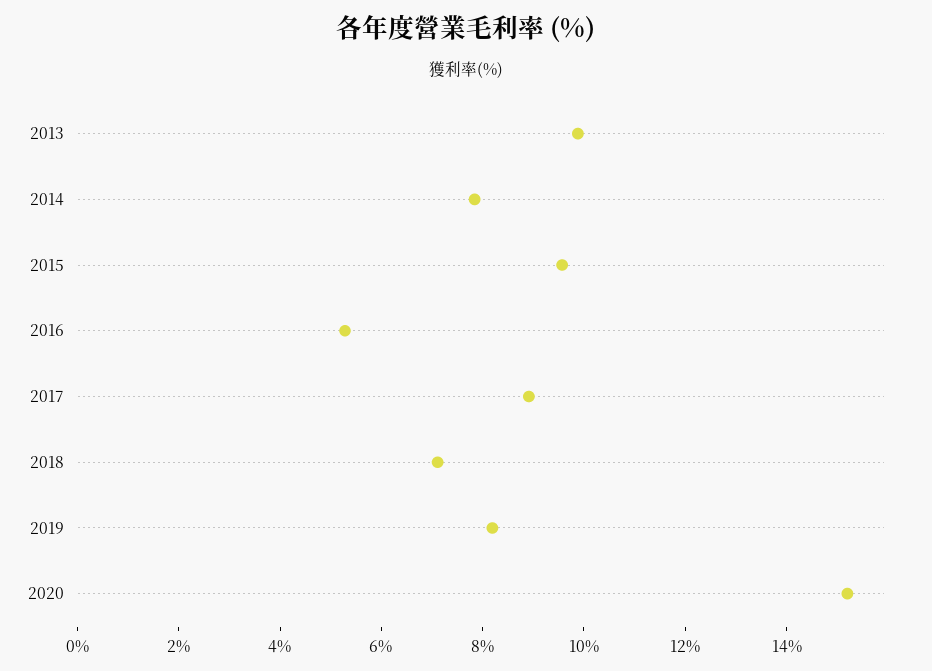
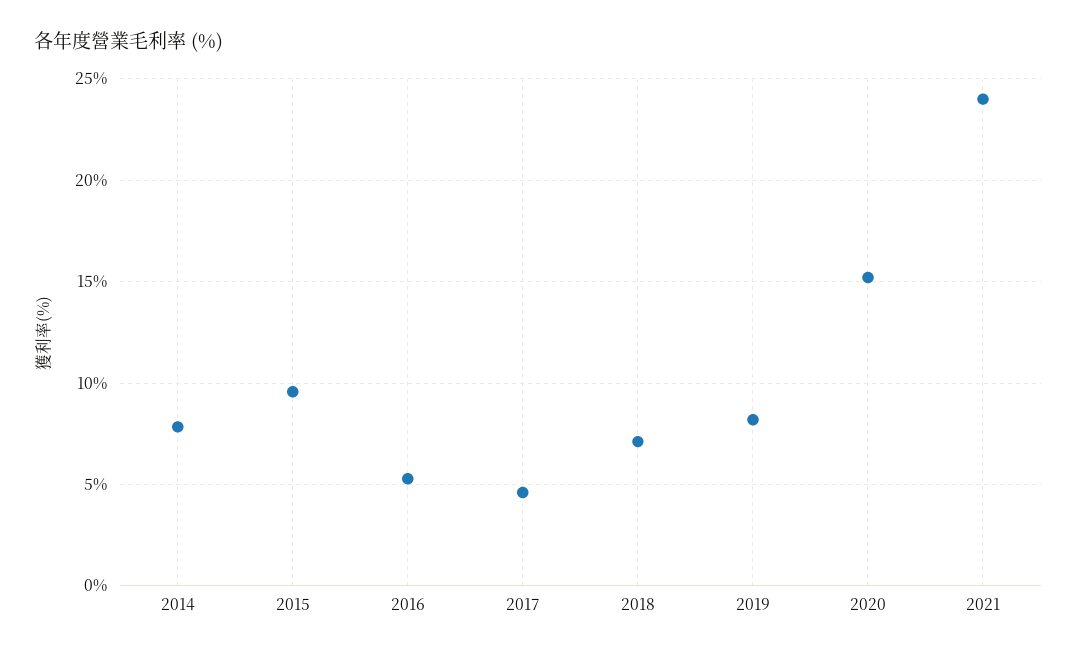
2013: 10 -> none
2017: 9 -> 4.5
2021: none -> 24

